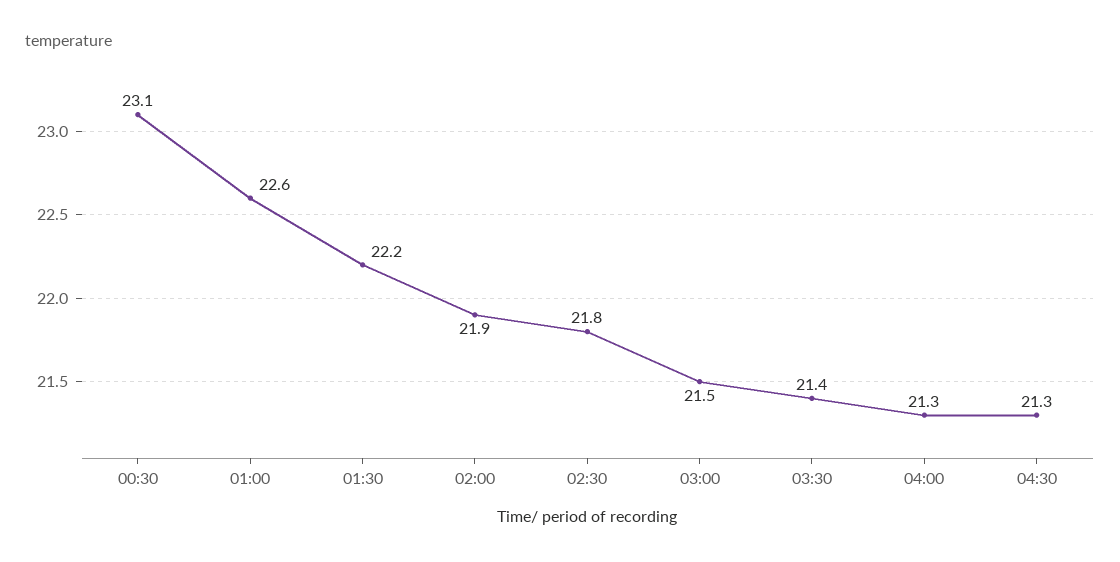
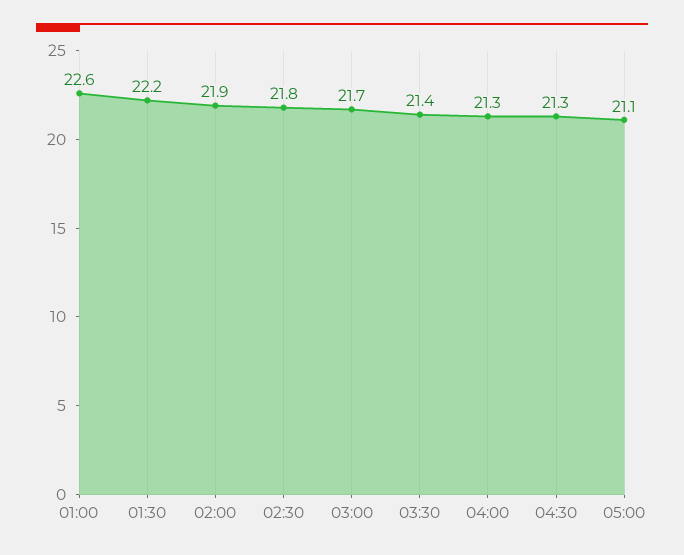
00:30: 23.1 -> none
03:00: 21.5 -> 21.7
05:00: none -> 21.1

